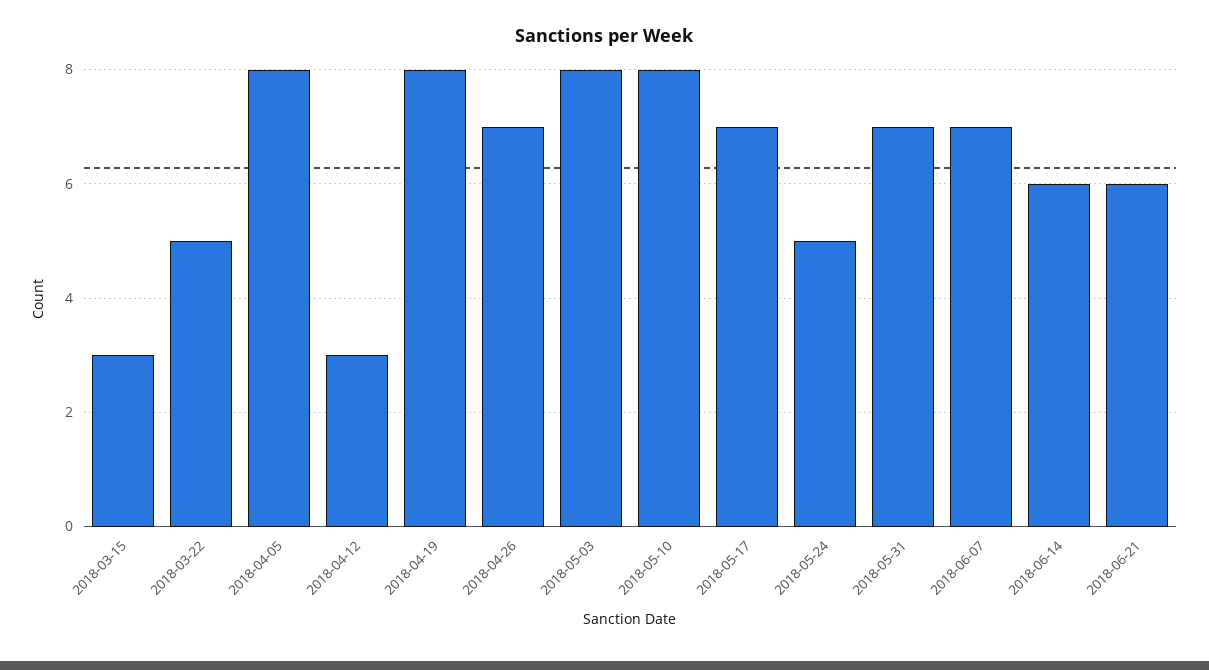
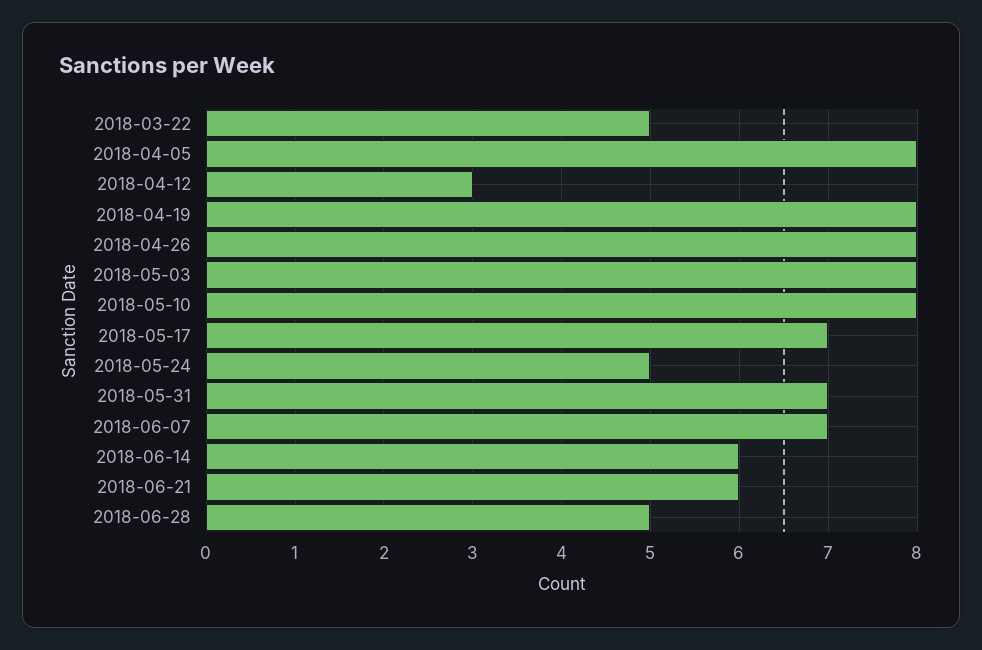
2018-03-15: 3 -> none
2018-04-26: 7 -> 8
2018-06-28: none -> 5

